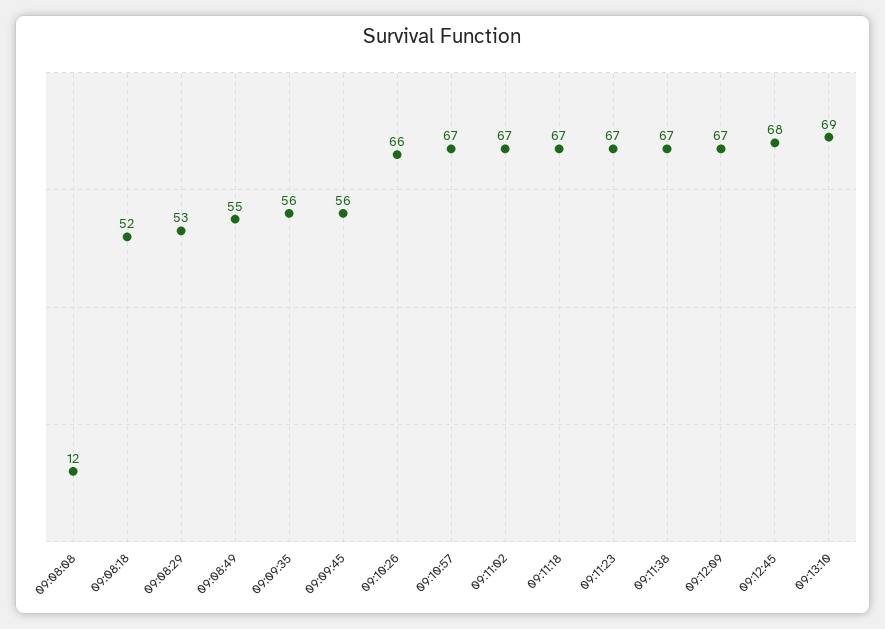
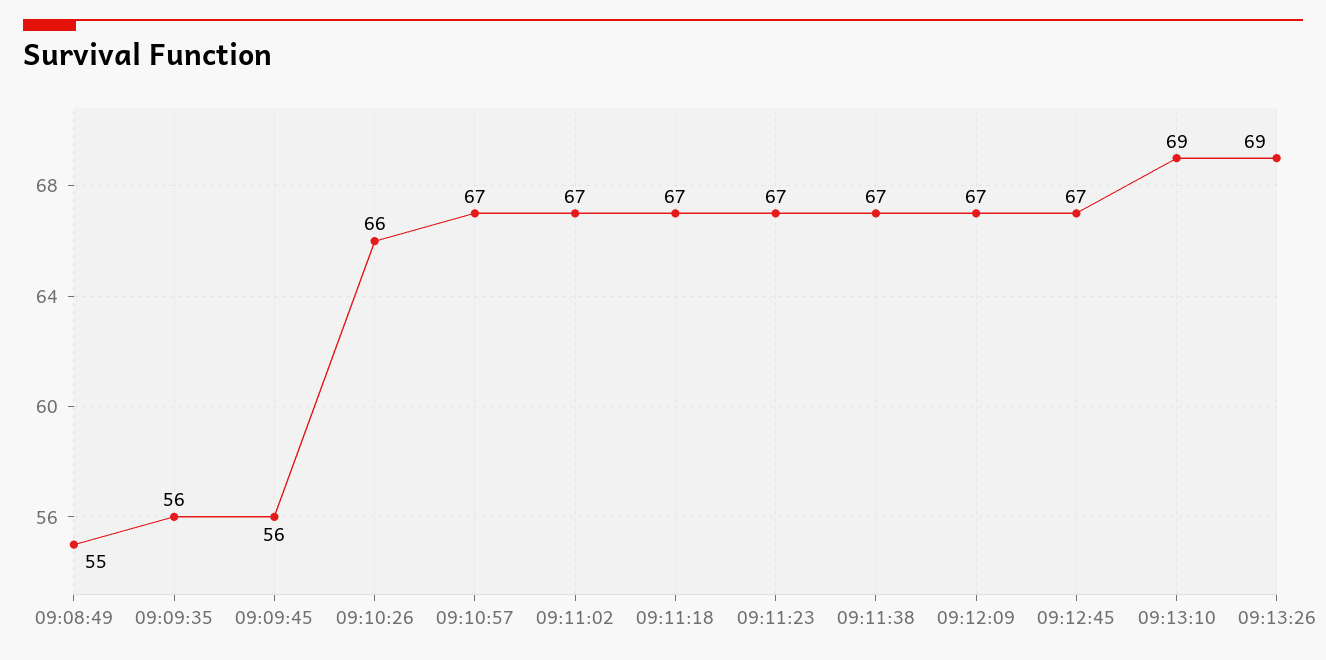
09:08:08: 12 -> none
09:08:18: 52 -> none
09:08:29: 53 -> none
09:12:45: 68 -> 67
09:13:26: none -> 69

